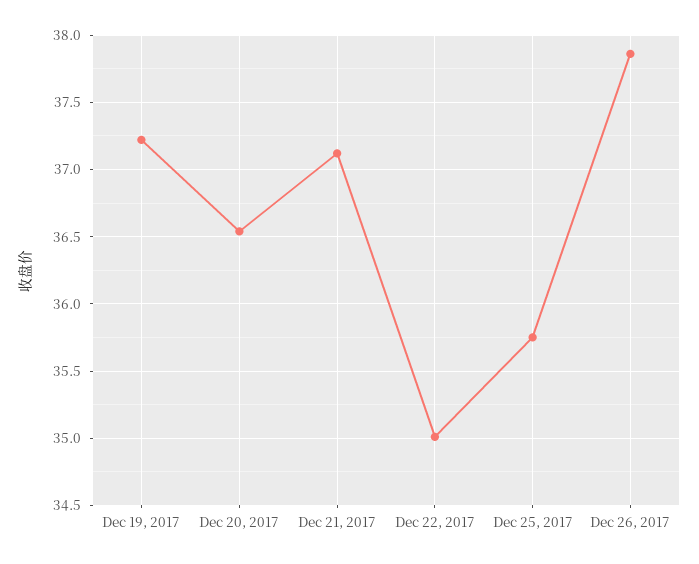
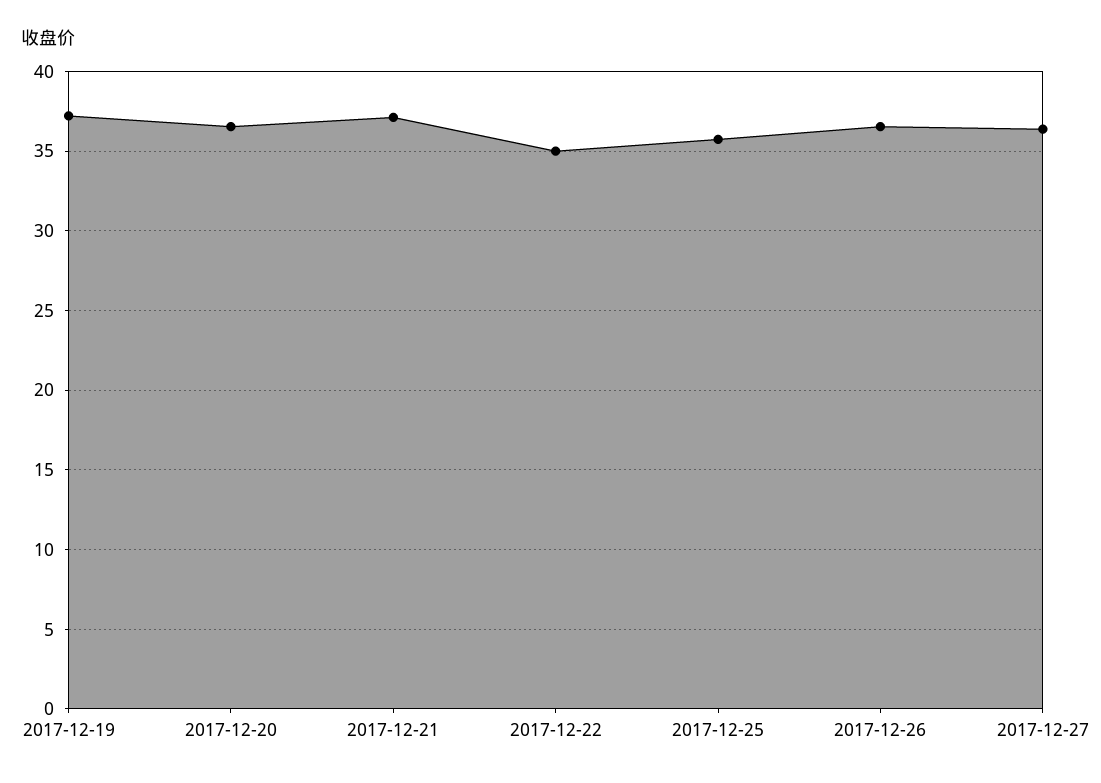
Dec 26, 2017: 37.85 -> 36.5
2017-12-27: none -> 36.5

